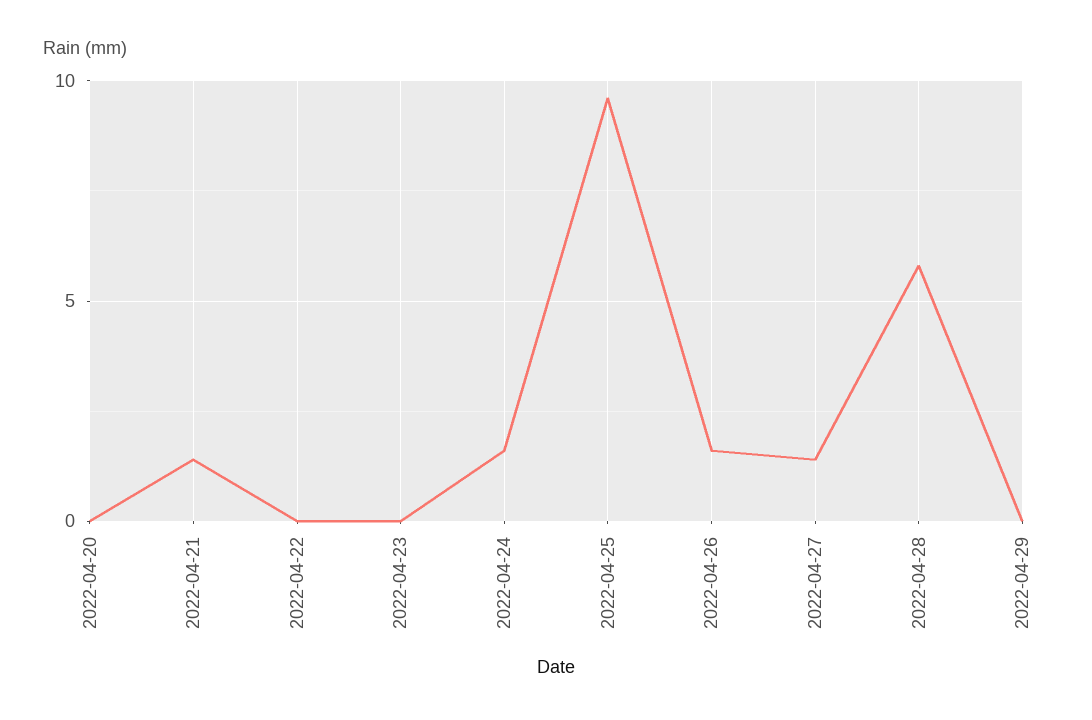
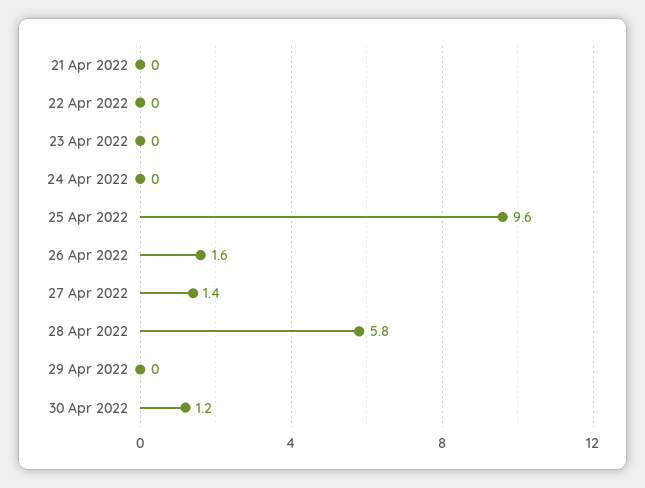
2022-04-20: 0 -> none
2022-04-21: 1.5 -> 0
2022-04-24: 1.5 -> 0
30 Apr 2022: none -> 1.2

